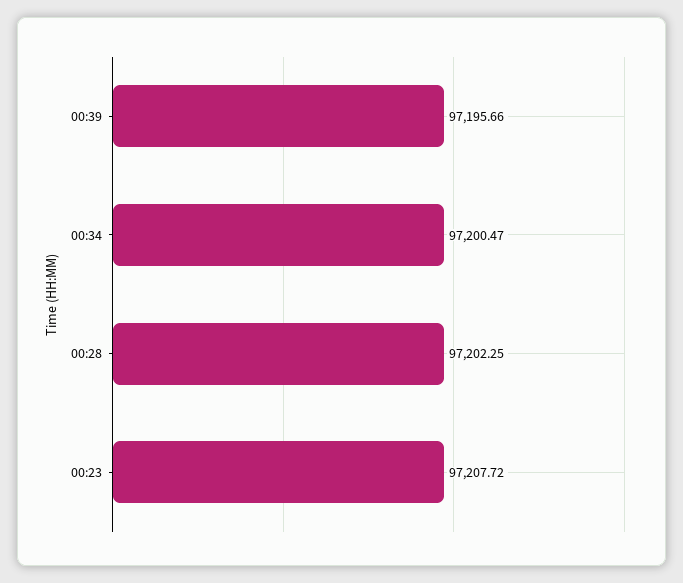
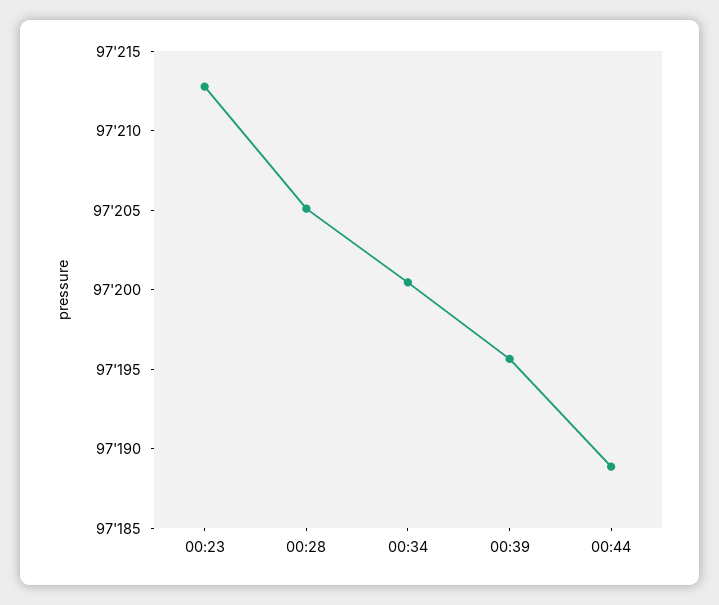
00:28: 97202.25 -> 97205
00:23: 97207.72 -> 97213
00:44: none -> 97189

